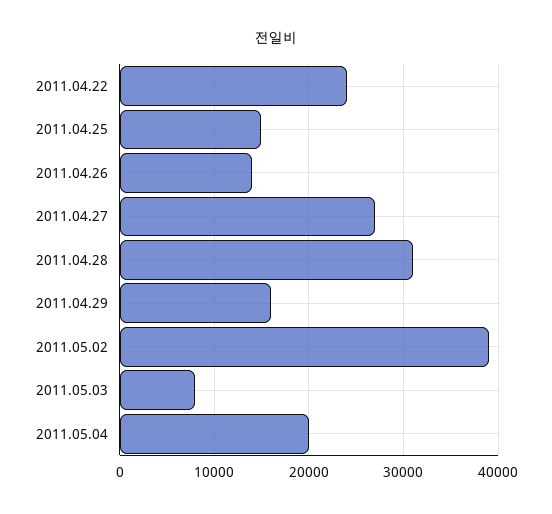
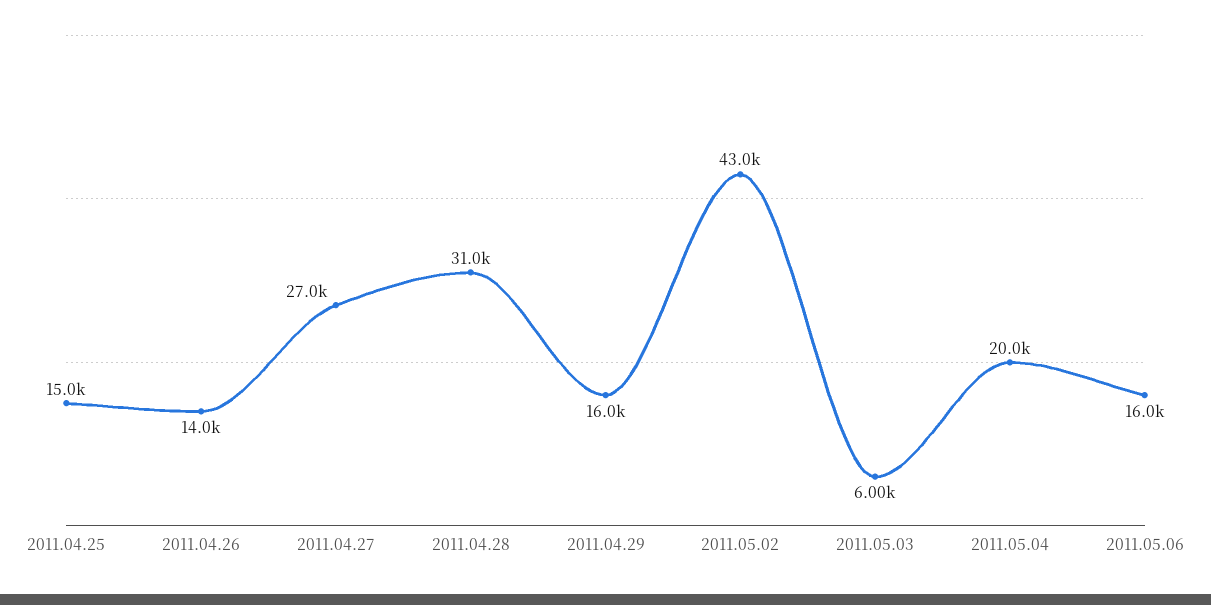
2011.04.22: 24000 -> none
2011.05.02: 39000 -> 43000
2011.05.03: 8000 -> 6000
2011.05.06: none -> 16000

